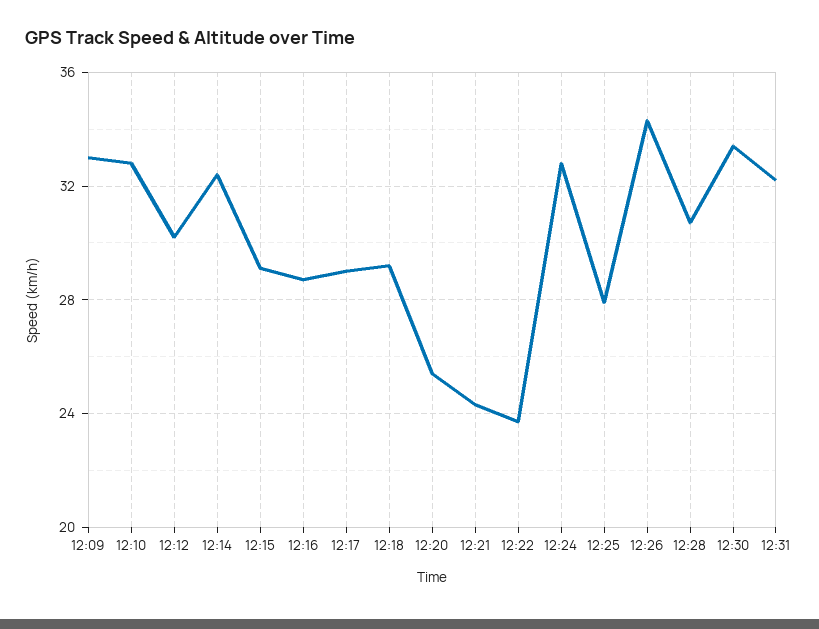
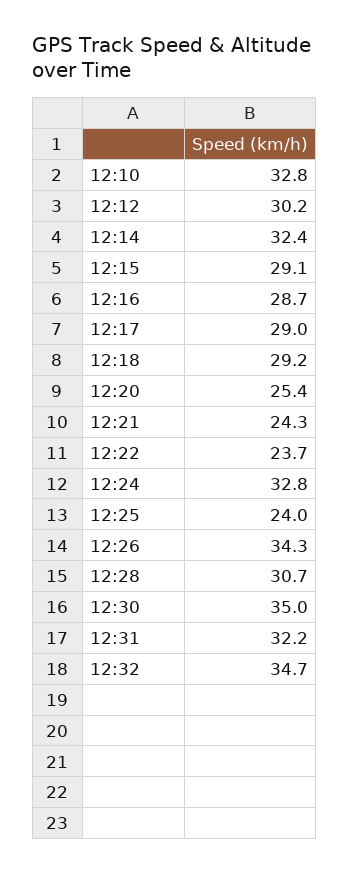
12:09: 33 -> none
12:25: 28 -> 24
12:30: 33.5 -> 35
12:32: none -> 34.7

